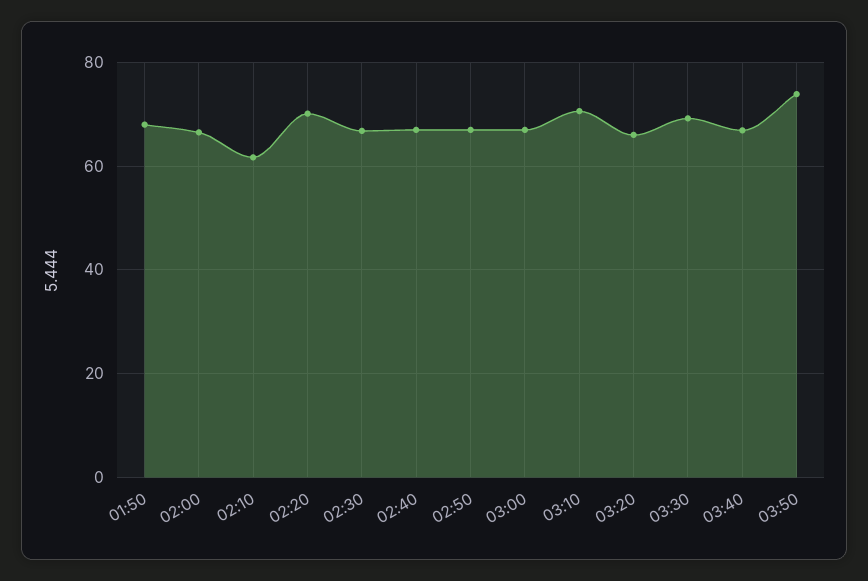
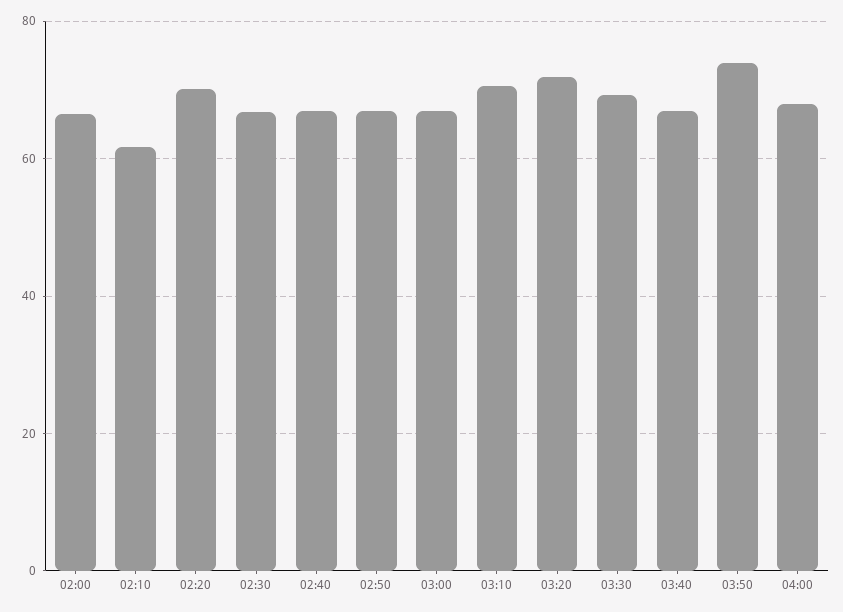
01:50: 68 -> none
03:20: 66 -> 72
04:00: none -> 68

